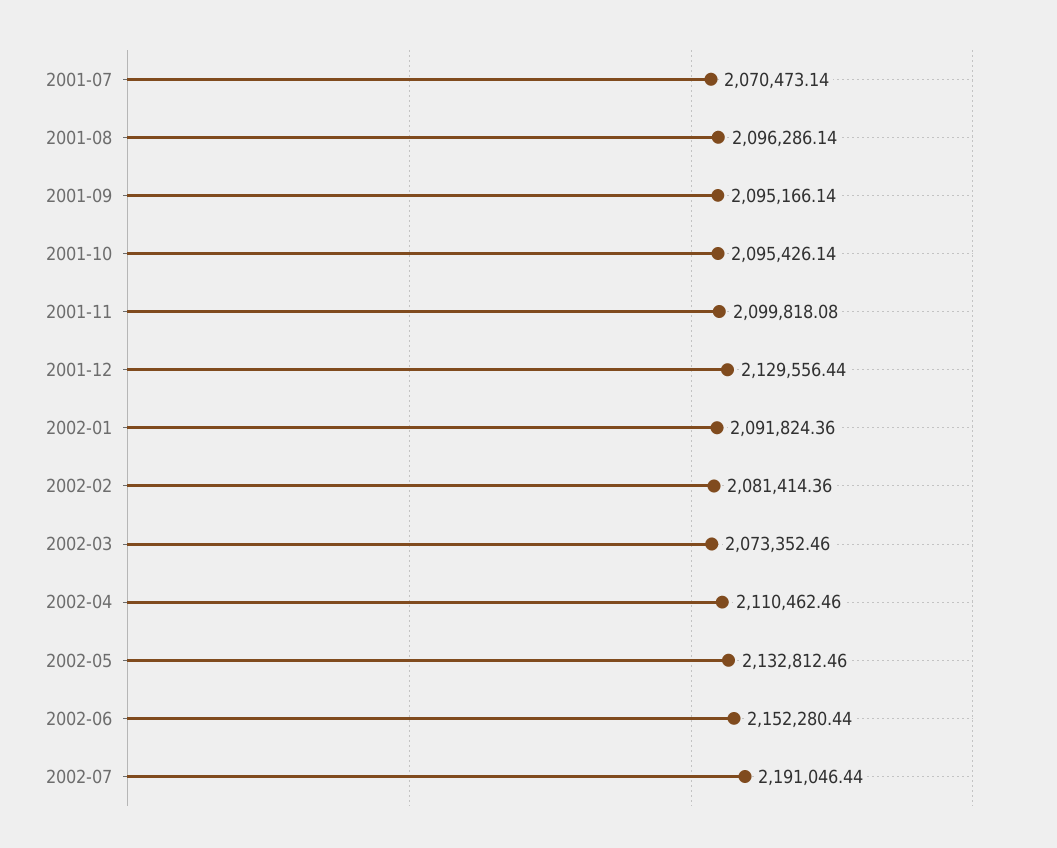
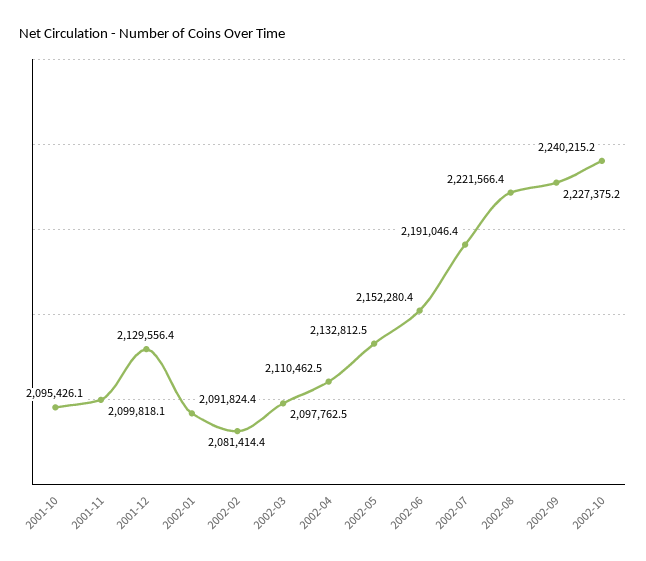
2001-07: 2070473.14 -> none
2001-08: 2096286.14 -> none
2001-09: 2095166.14 -> none
2002-03: 2073352.46 -> 2097762.5
2002-08: none -> 2221566.4
2002-09: none -> 2227375.2
2002-10: none -> 2240215.2

